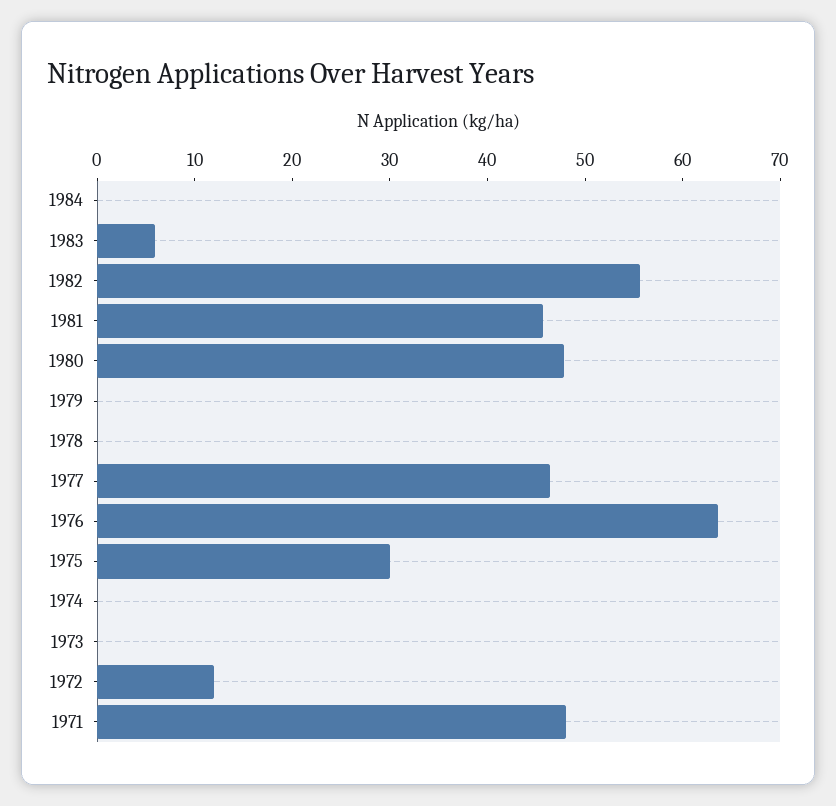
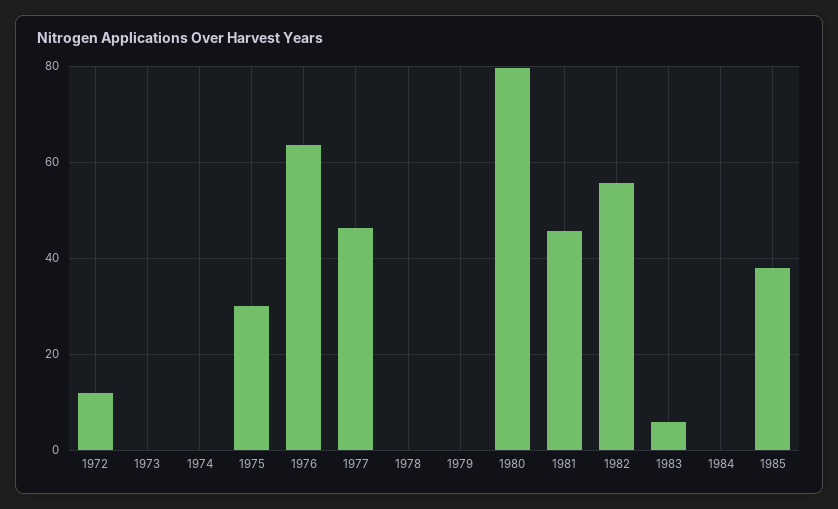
1980: 48 -> 80
1971: 48 -> none
1985: none -> 38

